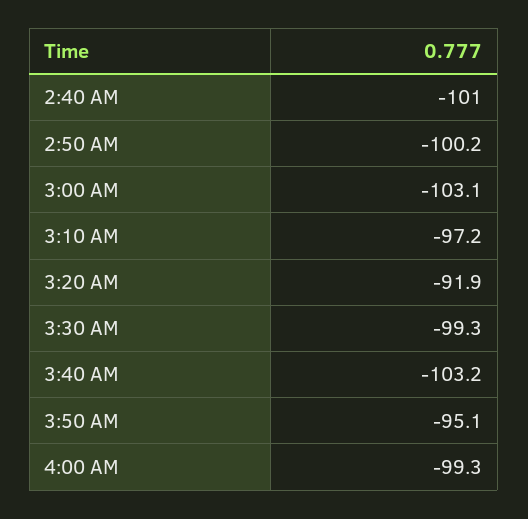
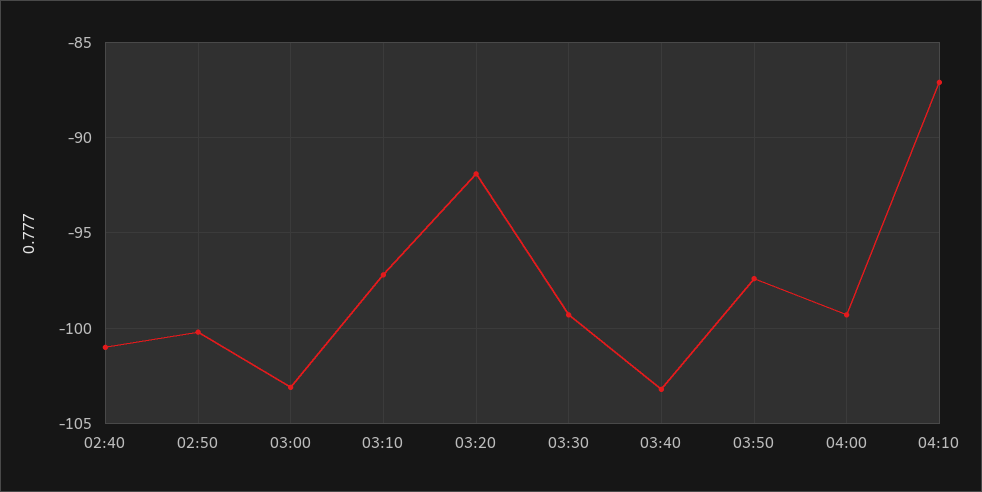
3:50 AM: -95.1 -> -97.5
04:10: none -> -87

